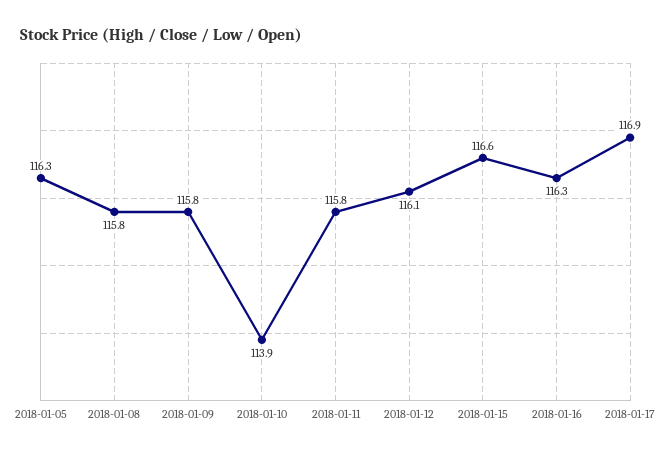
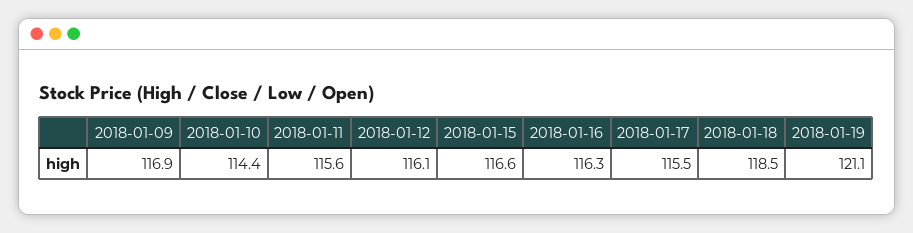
2018-01-05: 116.3 -> none
2018-01-08: 115.8 -> none
2018-01-09: 115.8 -> 116.9
2018-01-10: 113.9 -> 114.4
2018-01-11: 115.8 -> 115.6
2018-01-17: 116.9 -> 115.5
2018-01-18: none -> 118.5
2018-01-19: none -> 121.1

